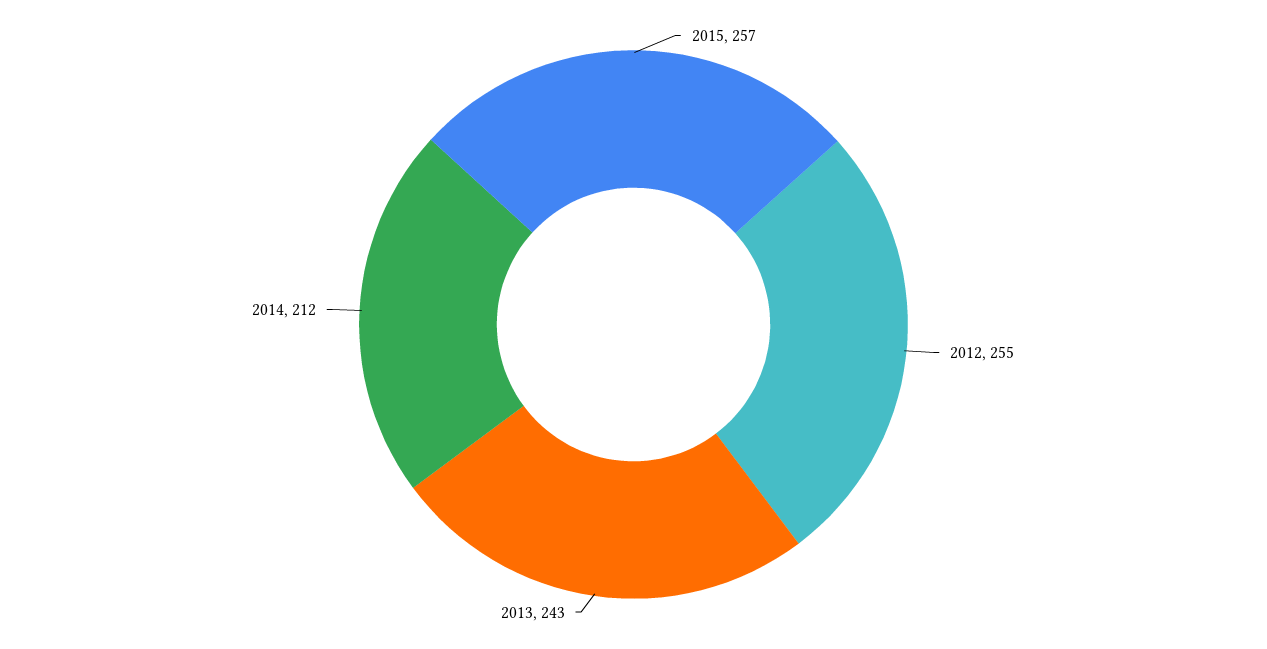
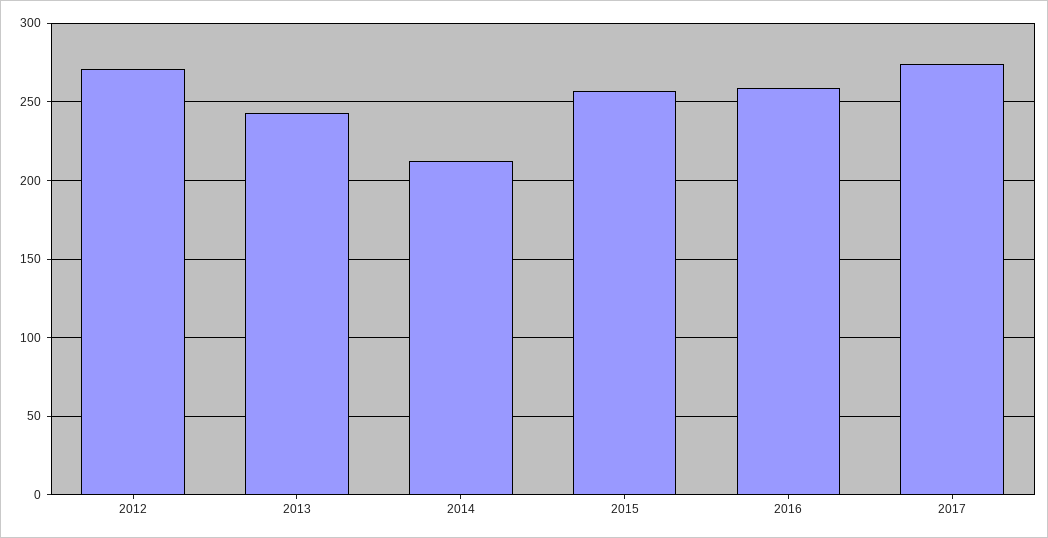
2012: 255 -> 270
2016: none -> 260
2017: none -> 275

